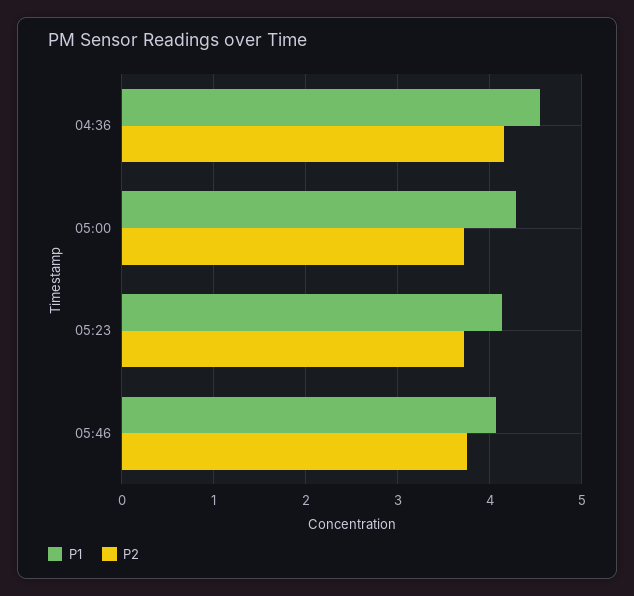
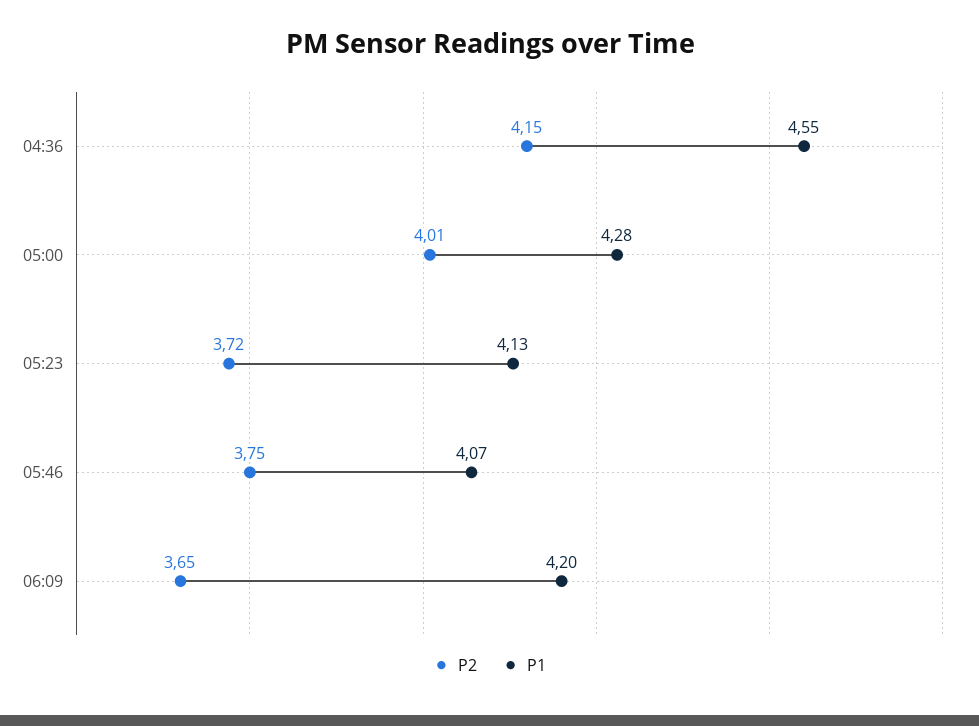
P2, 05:00: 3.7 -> 4.01
P2, 06:09: none -> 3.65
P1, 06:09: none -> 4.2

